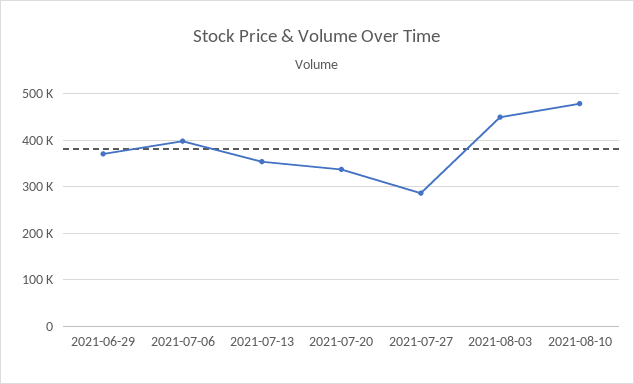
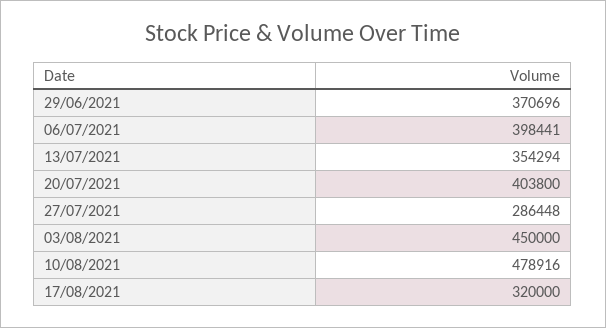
2021-07-20: 340000 -> 403800
17/08/2021: none -> 320000

